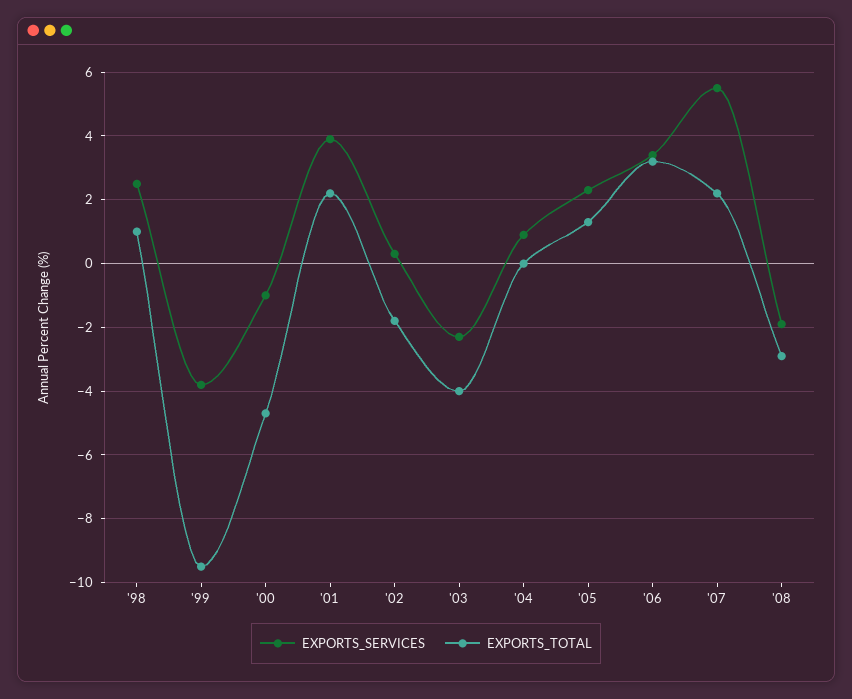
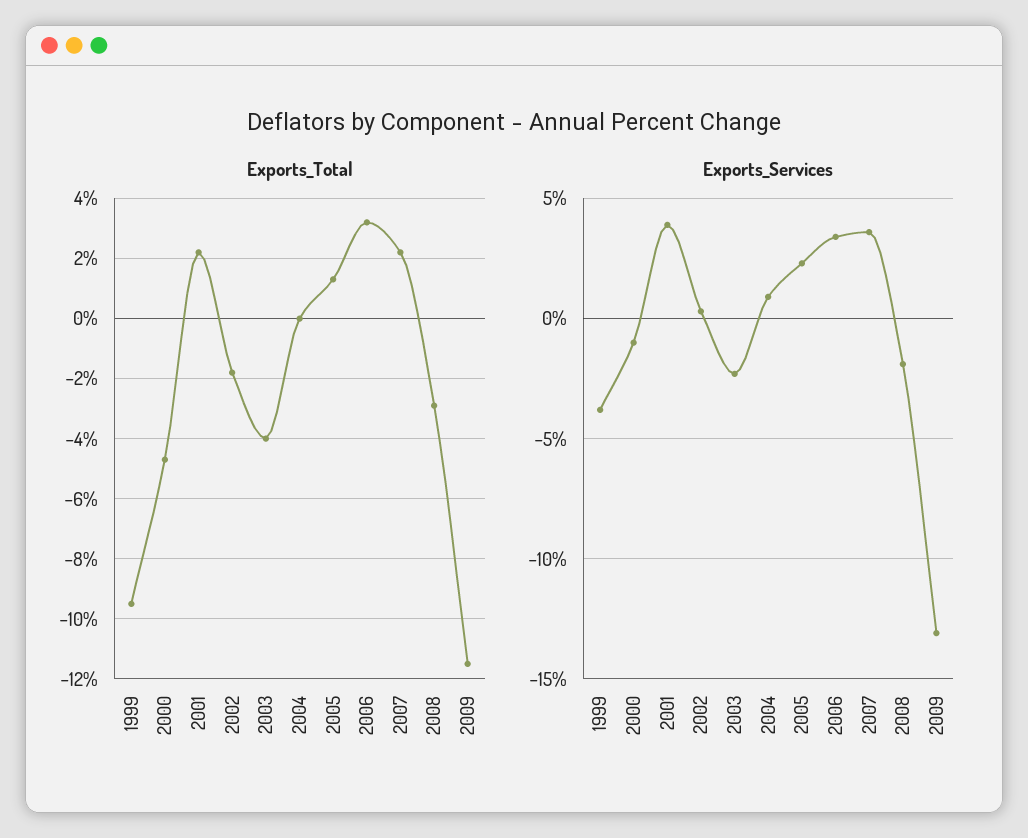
EXPORTS_SERVICES, '98: 2.5 -> none
EXPORTS_TOTAL, '98: 1 -> none
EXPORTS_SERVICES, '07: 5.5 -> 3.5
EXPORTS_TOTAL, 2009: none -> -11.5
EXPORTS_SERVICES, 2009: none -> -13

